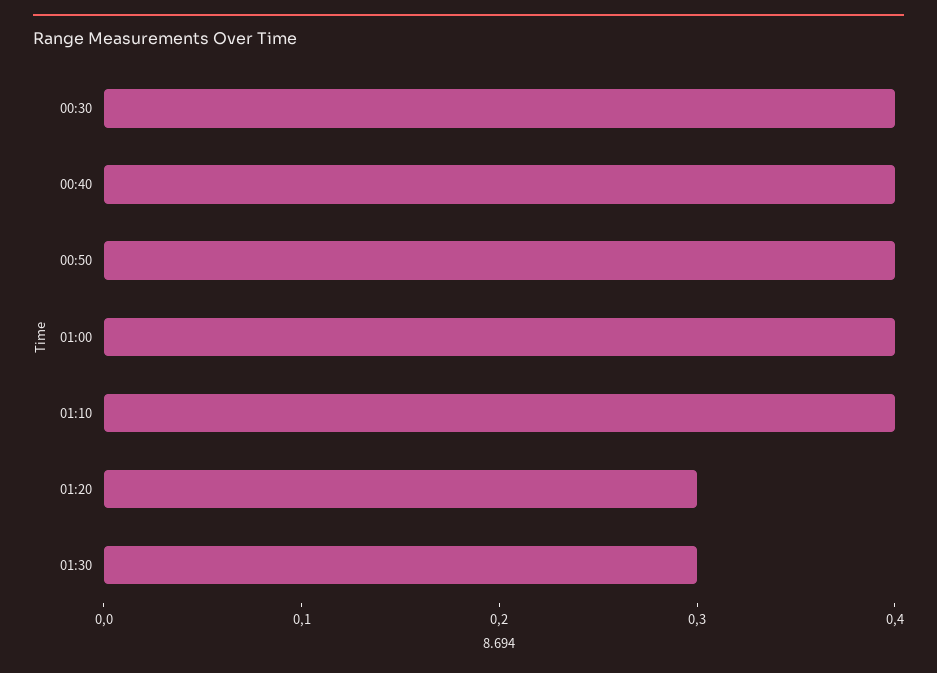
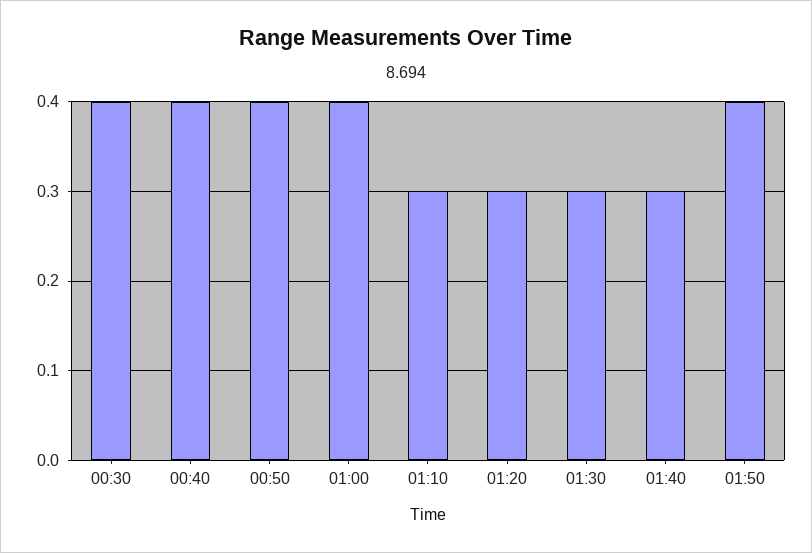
01:10: 0.4 -> 0.3
01:40: none -> 0.3
01:50: none -> 0.4

